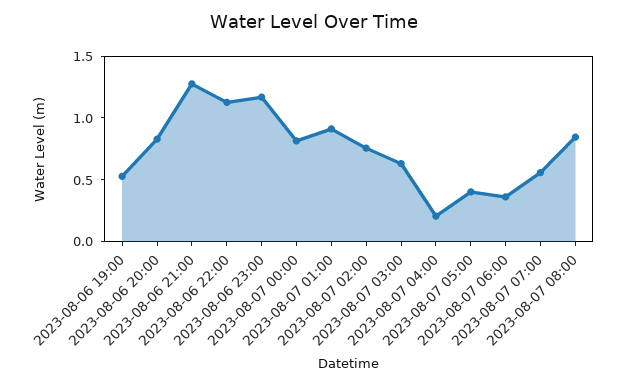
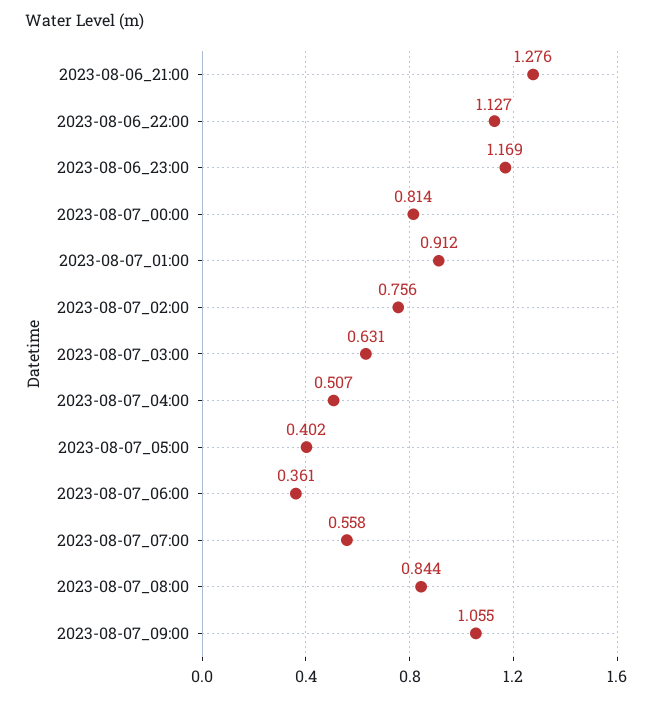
2023-08-06 19:00: 0.5 -> none
2023-08-06 20:00: 0.8 -> none
2023-08-07 04:00: 0.2 -> 0.507
2023-08-07_09:00: none -> 1.055

